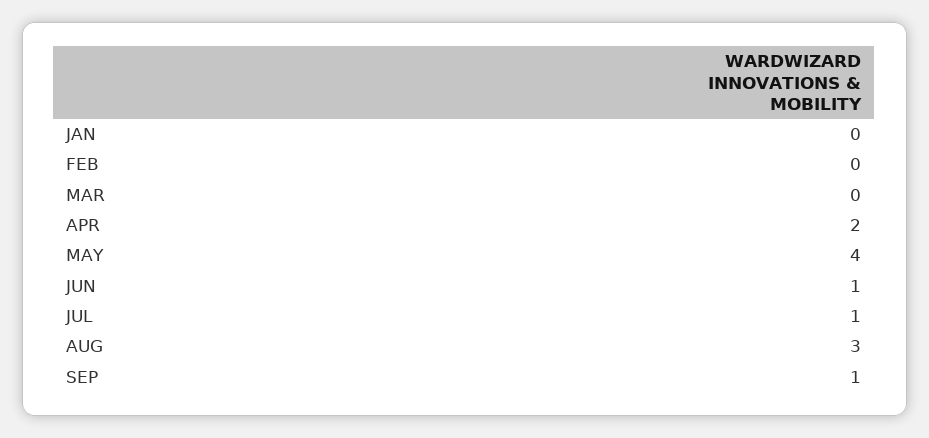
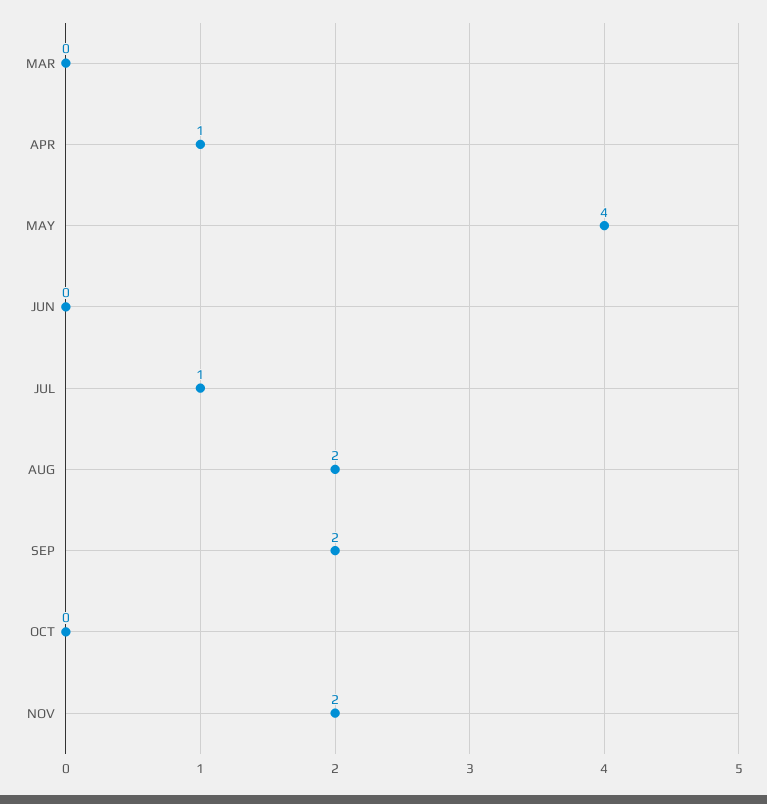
JAN: 0 -> none
FEB: 0 -> none
APR: 2 -> 1
JUN: 1 -> 0
AUG: 3 -> 2
SEP: 1 -> 2
OCT: none -> 0
NOV: none -> 2

